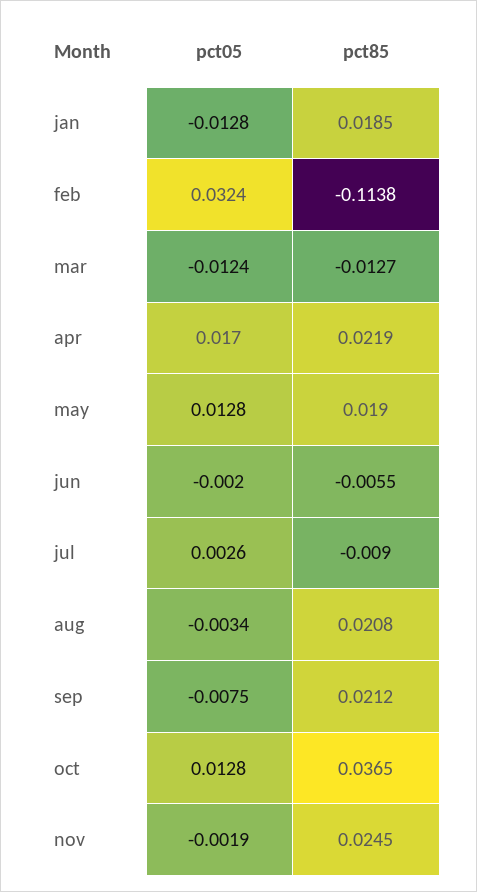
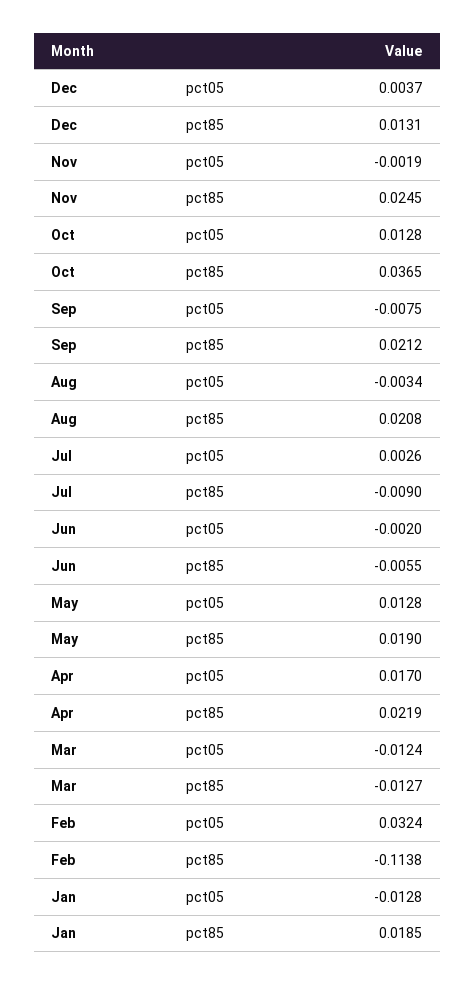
pct05, Dec: none -> 0.0037
pct85, Dec: none -> 0.0131

